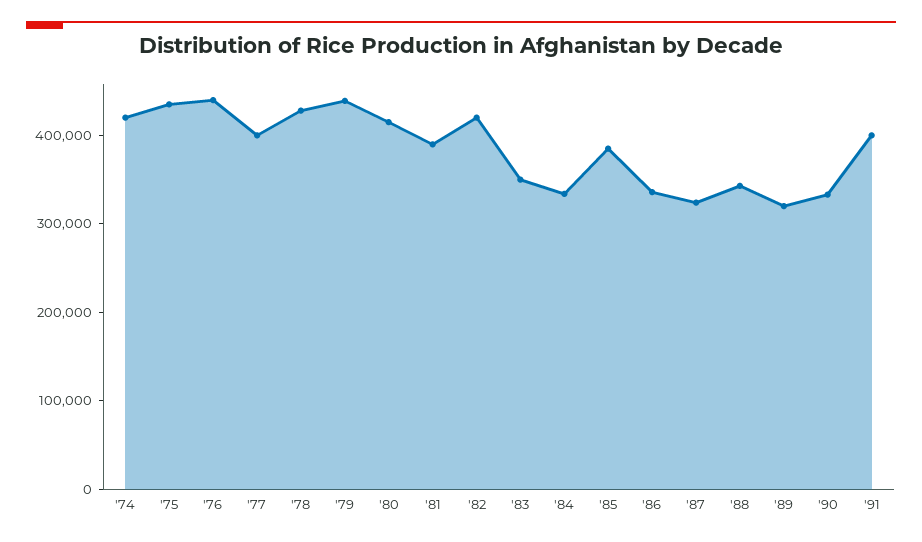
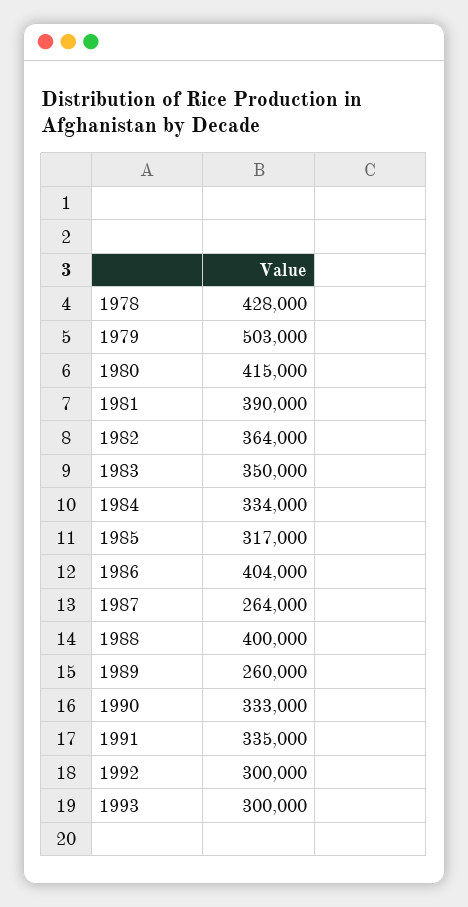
'74: 420000 -> none
'75: 440000 -> none
'76: 440000 -> none
'77: 400000 -> none
'79: 440000 -> 503000
'82: 420000 -> 364000
'85: 380000 -> 317000
'86: 340000 -> 404000
'87: 320000 -> 264000
'88: 340000 -> 400000
'89: 320000 -> 260000
'91: 400000 -> 335000
1992: none -> 300000
1993: none -> 300000

